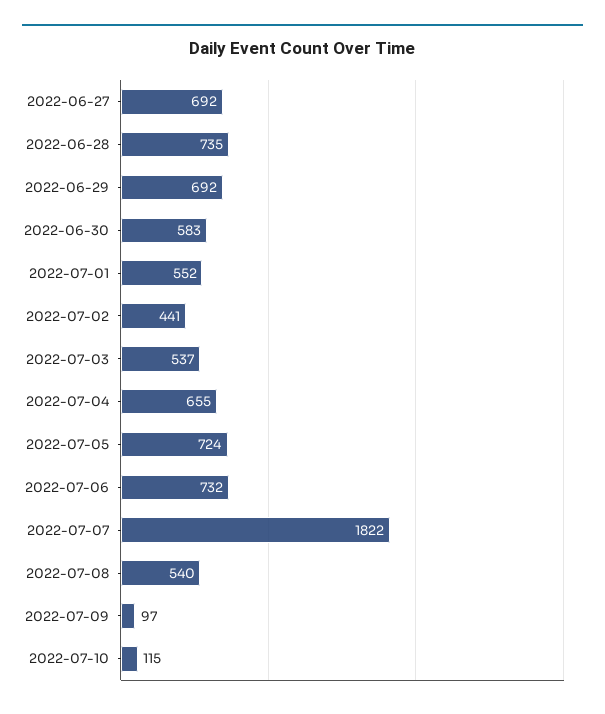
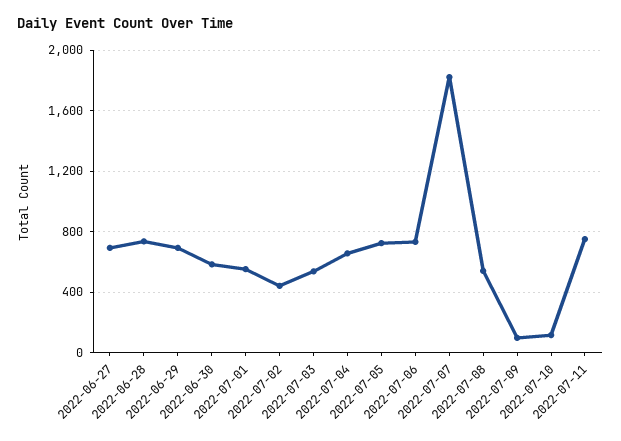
2022-07-11: none -> 750

